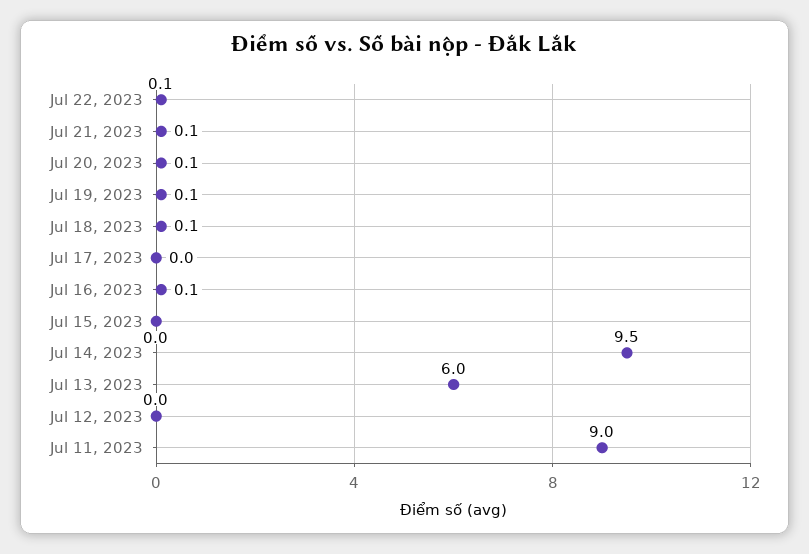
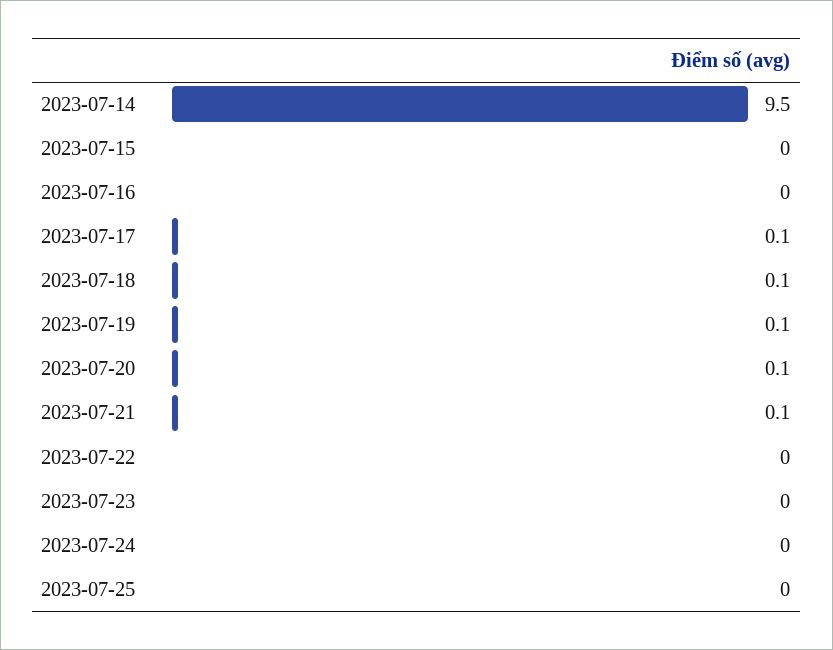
Jul 22, 2023: 0.1 -> 0
Jul 17, 2023: 0 -> 0.1
Jul 16, 2023: 0.1 -> 0
Jul 13, 2023: 6 -> none
Jul 12, 2023: 0 -> none
Jul 11, 2023: 9 -> none
2023-07-23: none -> 0
2023-07-24: none -> 0
2023-07-25: none -> 0

